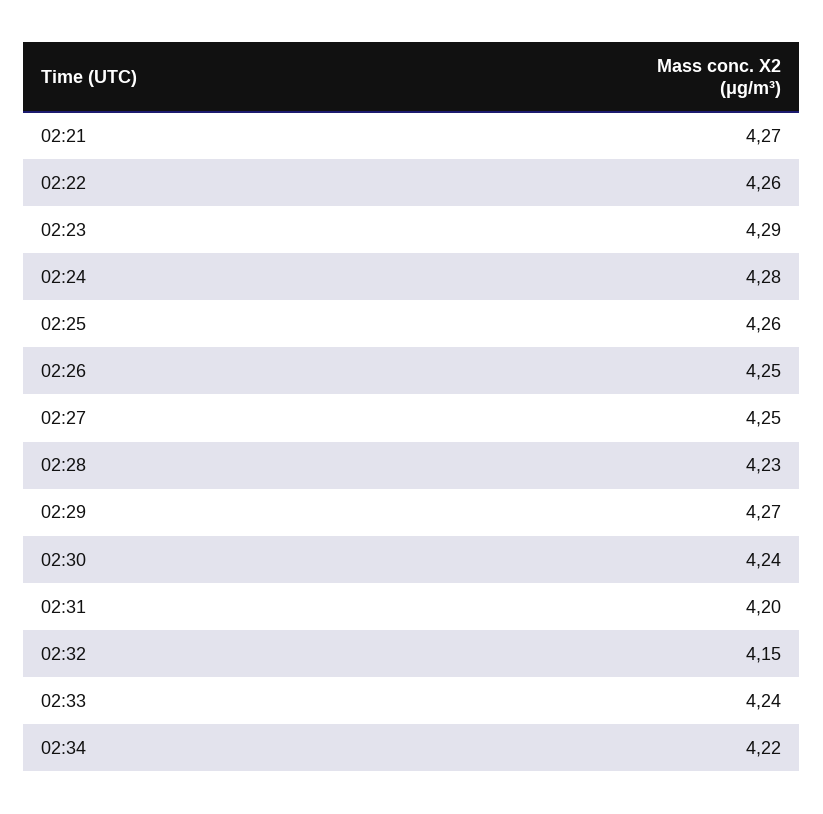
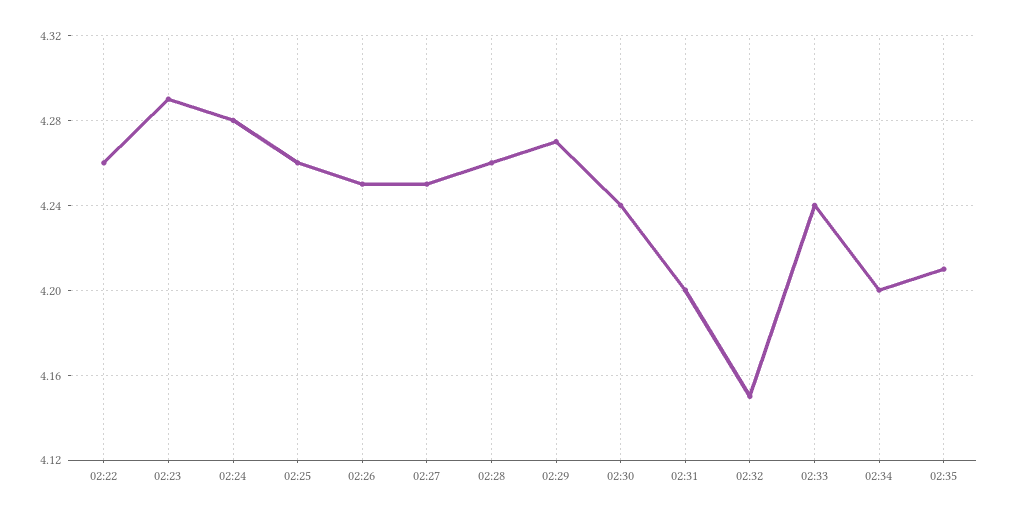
02:21: 4.27 -> none
02:28: 4.23 -> 4.26
02:34: 4.22 -> 4.2
02:35: none -> 4.21

